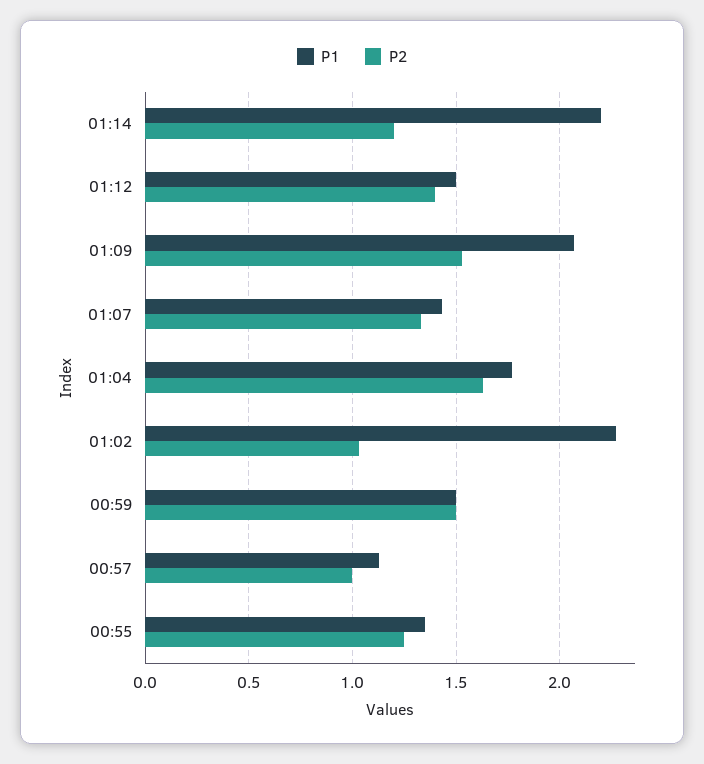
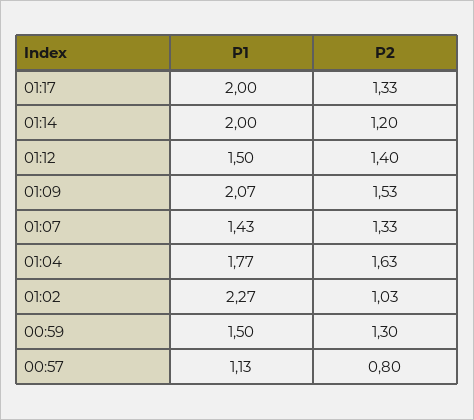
P1, 01:14: 2.2 -> 2
P2, 00:59: 1.5 -> 1.3
P2, 00:57: 1 -> 0.8
P1, 00:55: 1.35 -> none
P2, 00:55: 1.25 -> none
P1, 01:17: none -> 2
P2, 01:17: none -> 1.33

